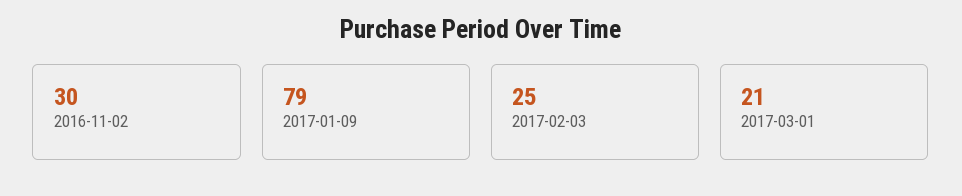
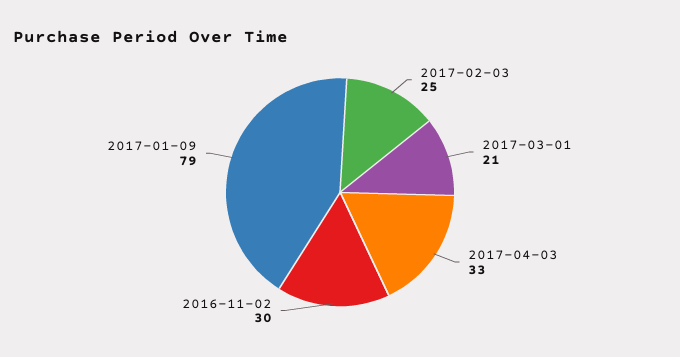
2017-04-03: none -> 33

